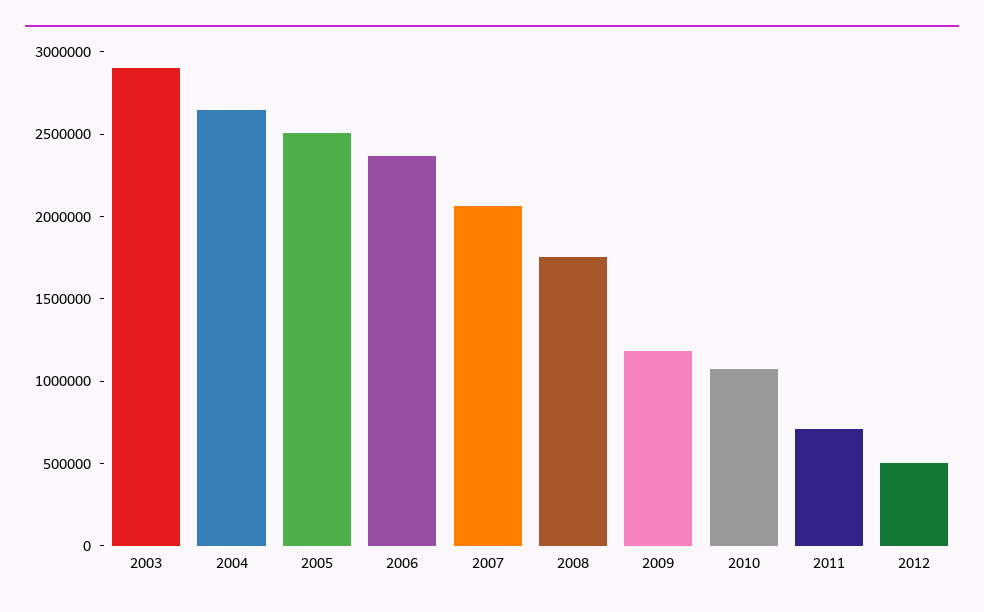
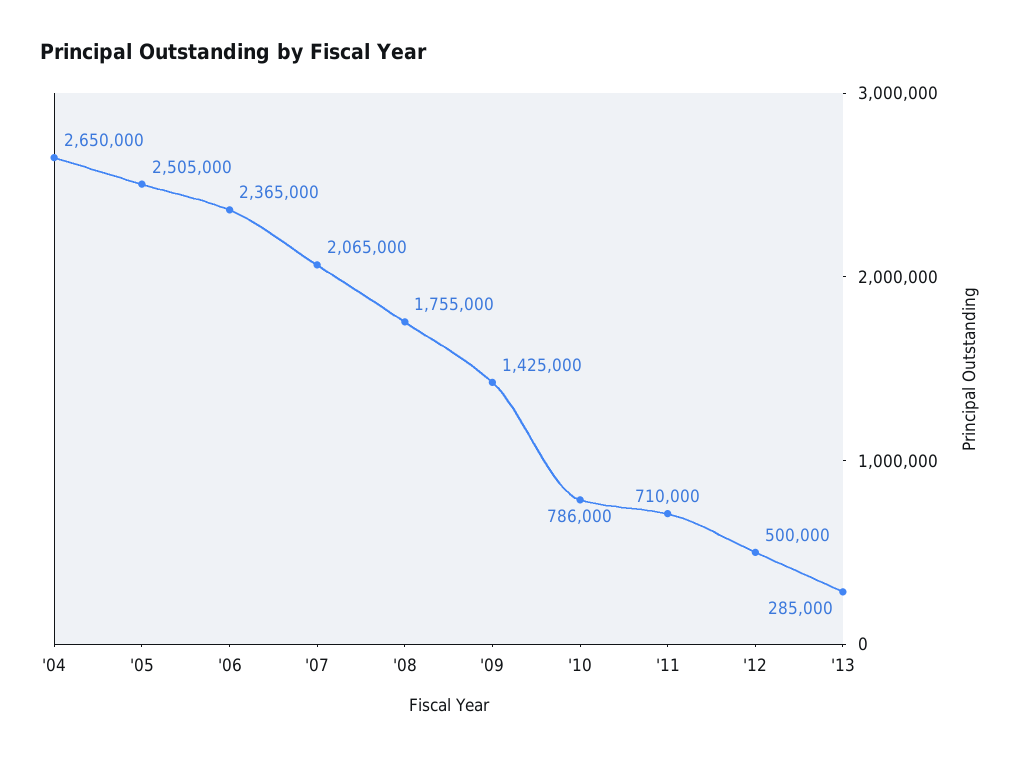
2003: 2900000 -> none
2009: 1200000 -> 1425000
2010: 1100000 -> 786000
'13: none -> 285000

